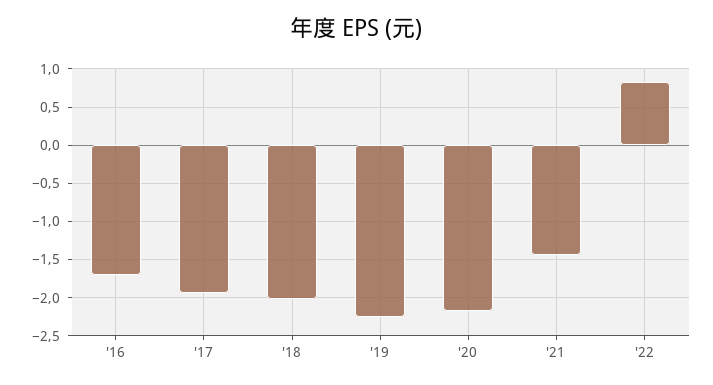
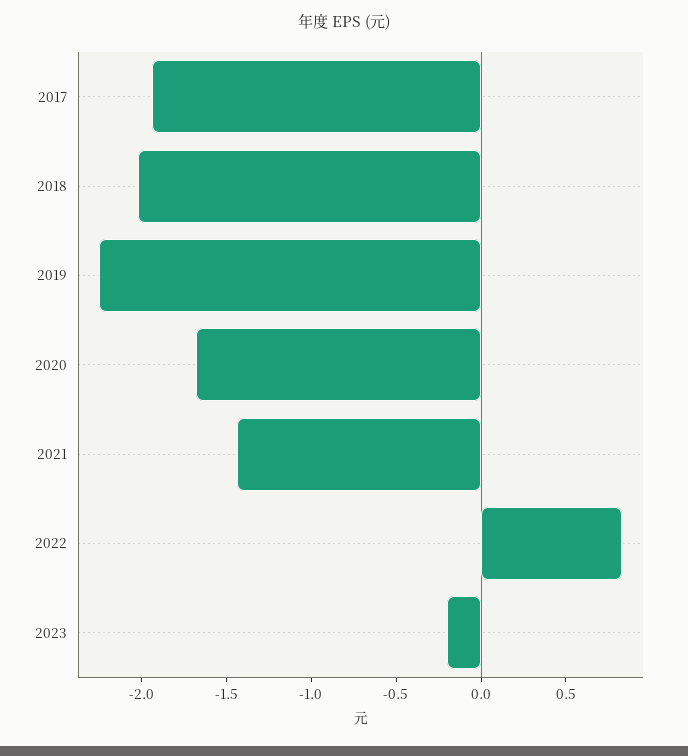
'16: -1.7 -> none
'20: -2.2 -> -1.7
2023: none -> -0.2

